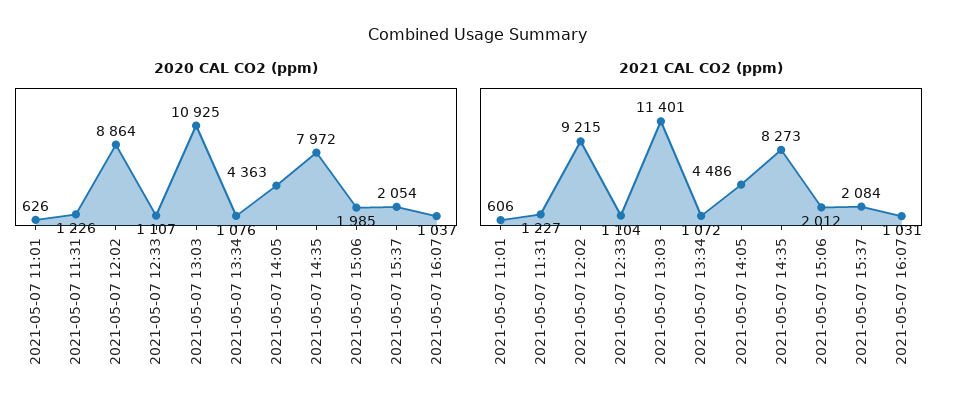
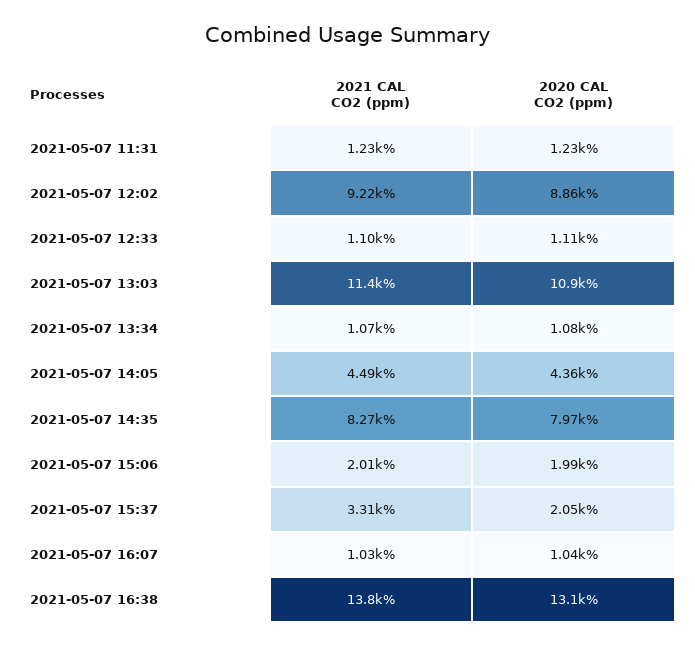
2020 CAL CO2 (ppm), 2021-05-07 11:01: 626 -> none
2021 CAL CO2 (ppm), 2021-05-07 11:01: 606 -> none
2021 CAL CO2 (ppm), 2021-05-07 15:37: 2084 -> 3310
2021 CAL CO2 (ppm), 2021-05-07 16:38: none -> 13800
2020 CAL CO2 (ppm), 2021-05-07 16:38: none -> 13100

